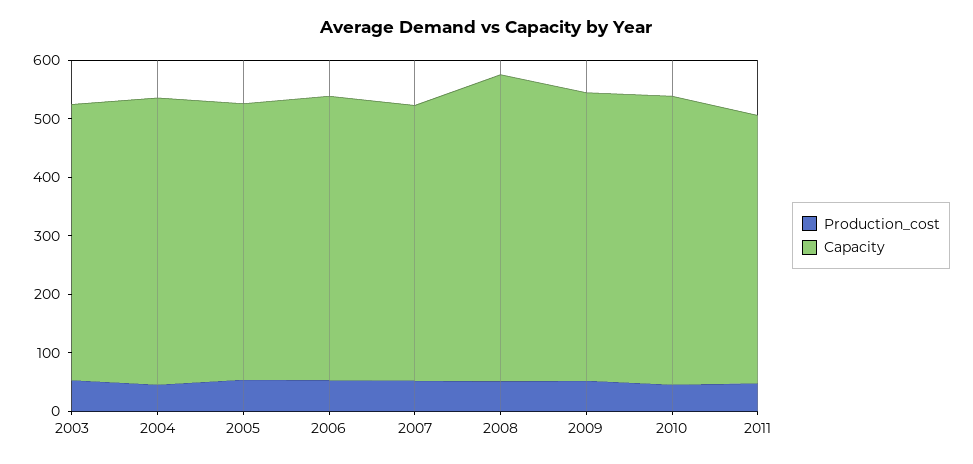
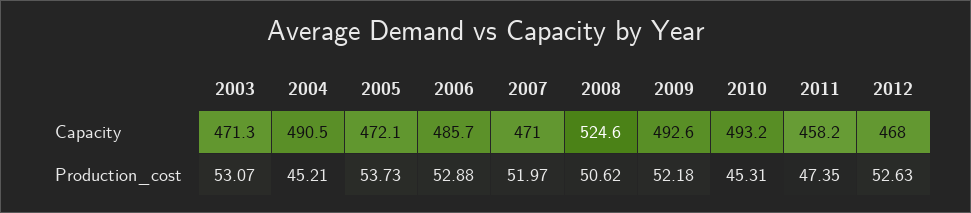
Capacity, 2012: none -> 468
Production_cost, 2012: none -> 52.63

